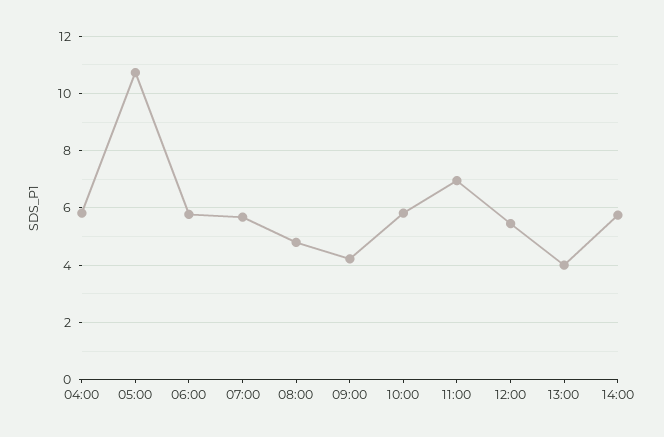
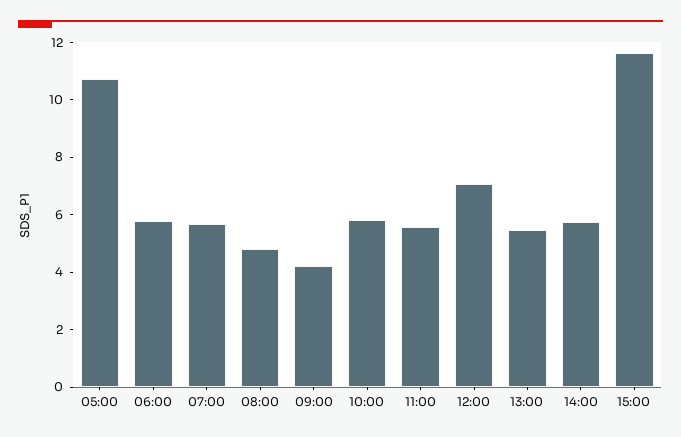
04:00: 5.75 -> none
11:00: 7 -> 5.5
12:00: 5.5 -> 7
13:00: 4 -> 5.5
15:00: none -> 11.5

